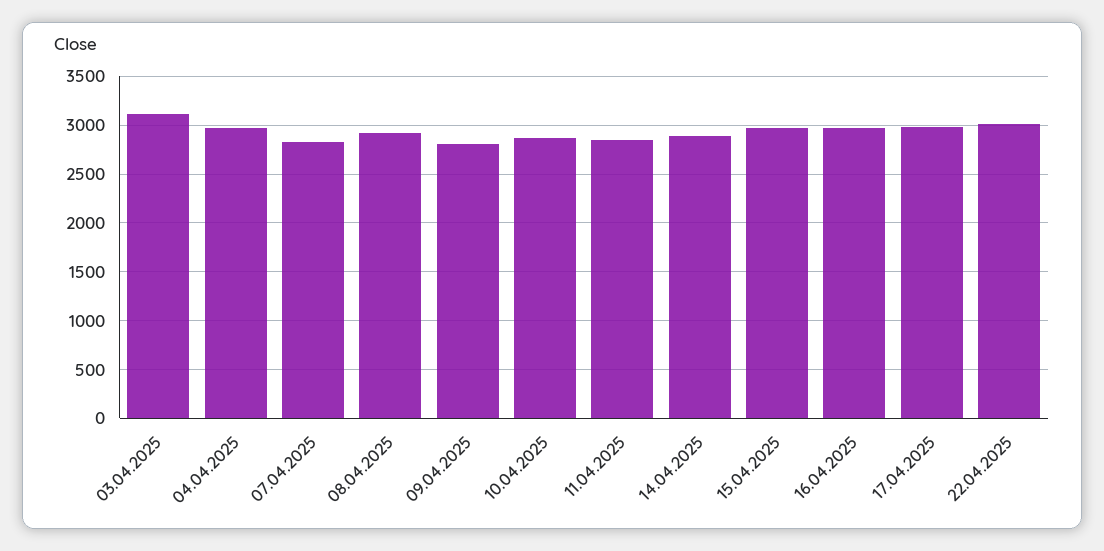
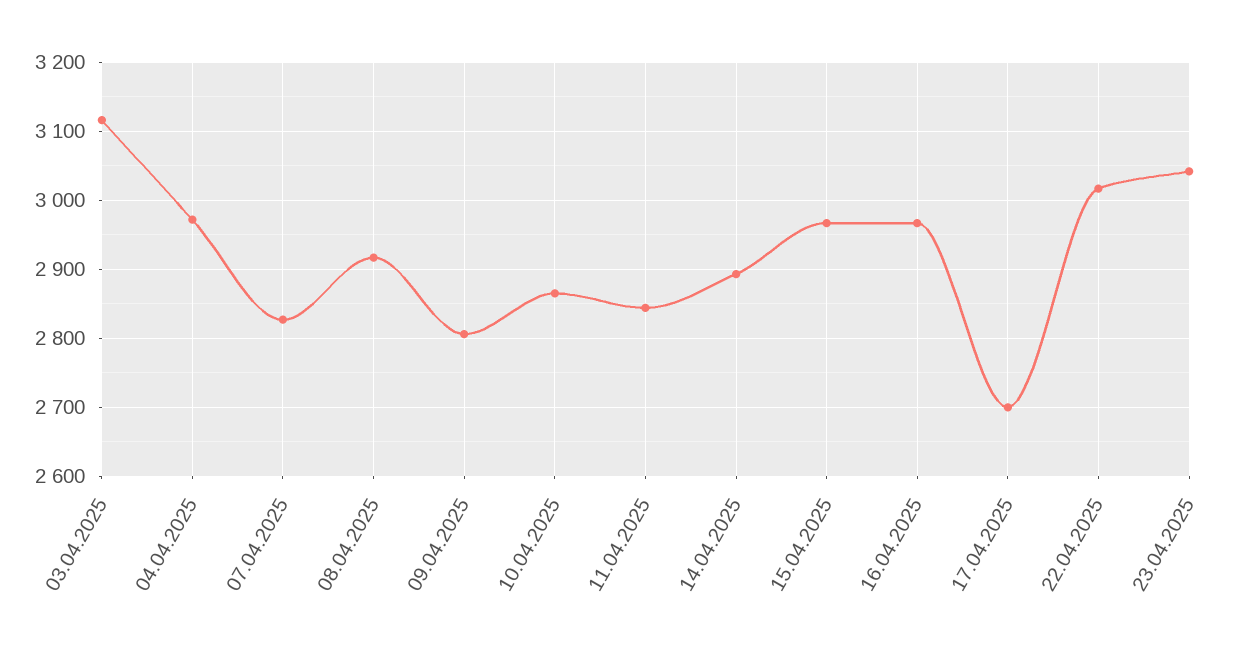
17.04.2025: 3000 -> 2700
23.04.2025: none -> 3040

